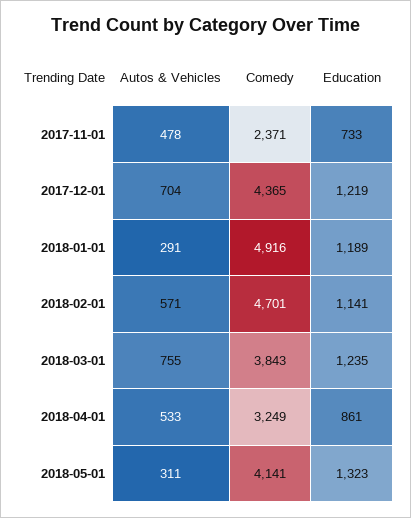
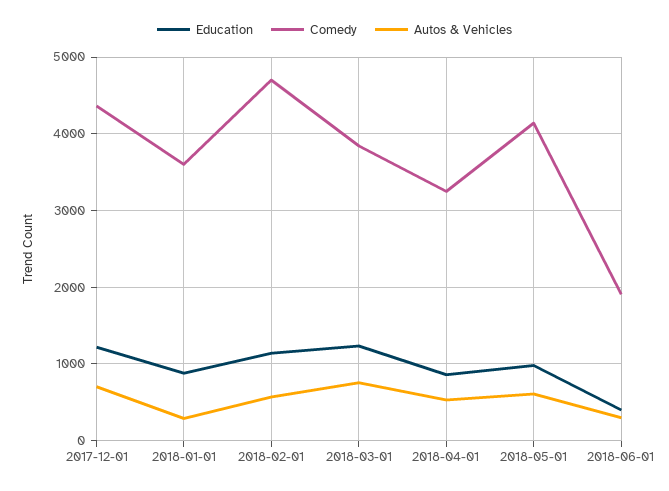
Autos & Vehicles, 2017-11-01: 478 -> none
Comedy, 2017-11-01: 2371 -> none
Education, 2017-11-01: 733 -> none
Comedy, 2018-01-01: 4916 -> 3600
Education, 2018-01-01: 1189 -> 900
Autos & Vehicles, 2018-05-01: 311 -> 600
Education, 2018-05-01: 1323 -> 1000
Education, 2018-06-01: none -> 400
Comedy, 2018-06-01: none -> 1900
Autos & Vehicles, 2018-06-01: none -> 300

